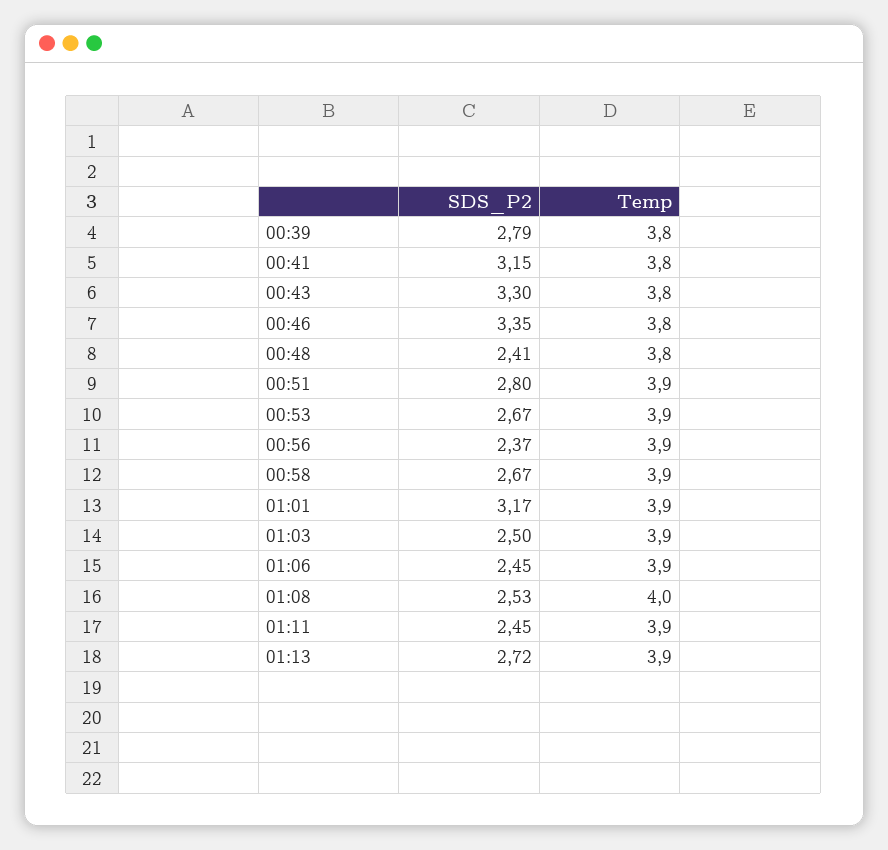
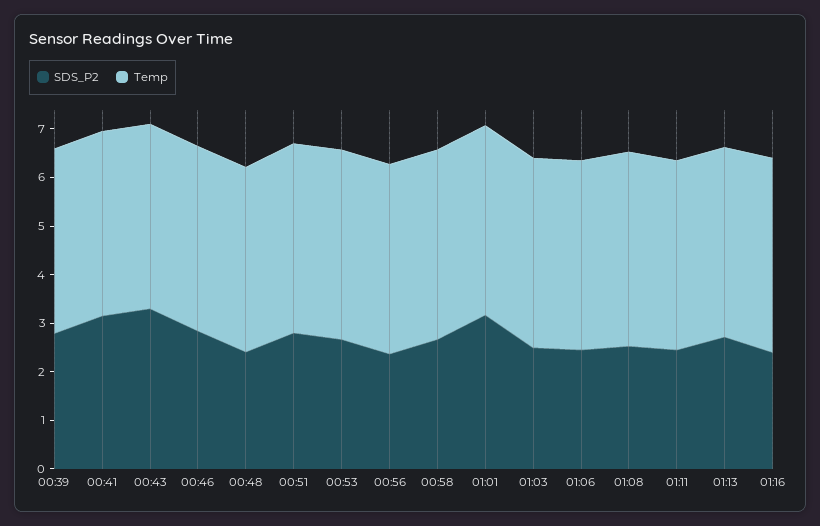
SDS_P2, 00:46: 3.35 -> 2.8
SDS_P2, 01:16: none -> 2.4
Temp, 01:16: none -> 4

